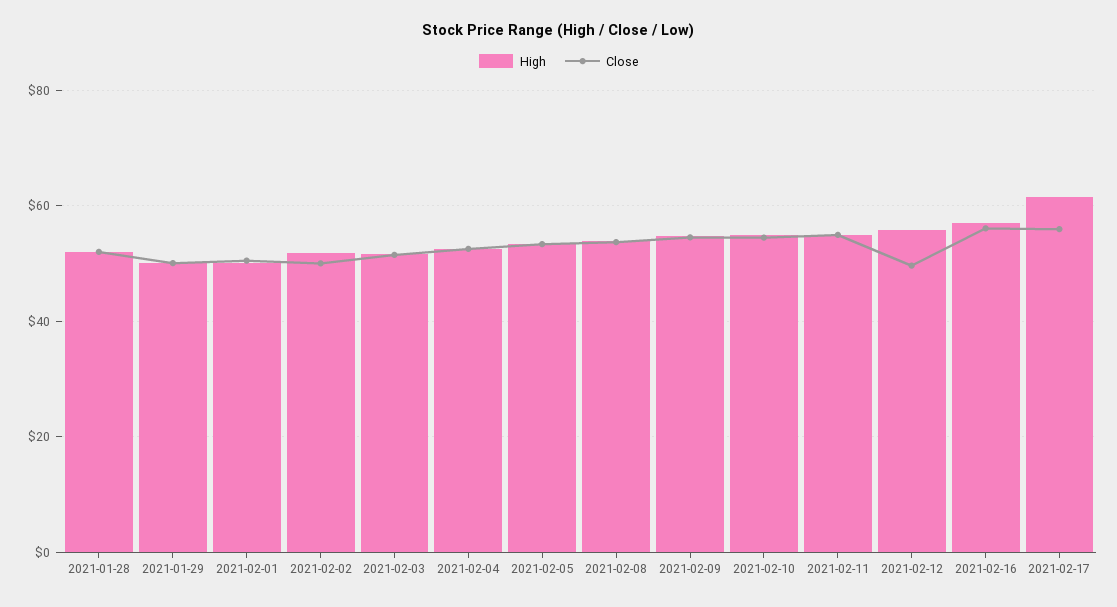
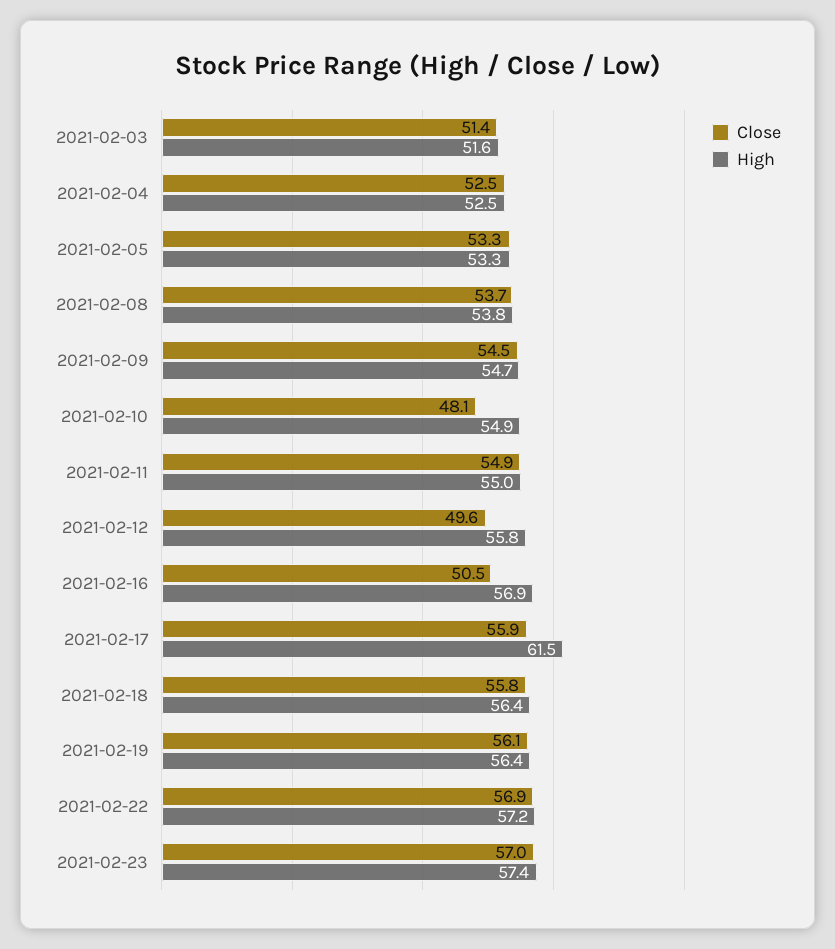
High, 2021-01-28: 52 -> none
Close, 2021-01-28: 52 -> none
High, 2021-01-29: 50 -> none
Close, 2021-01-29: 50 -> none
High, 2021-02-01: 50 -> none
Close, 2021-02-01: 50 -> none
High, 2021-02-02: 52 -> none
Close, 2021-02-02: 50 -> none
Close, 2021-02-10: 54 -> 48.1
Close, 2021-02-16: 56 -> 50.5
Close, 2021-02-18: none -> 55.8
High, 2021-02-18: none -> 56.4
Close, 2021-02-19: none -> 56.1
High, 2021-02-19: none -> 56.4
Close, 2021-02-22: none -> 56.9
High, 2021-02-22: none -> 57.2
Close, 2021-02-23: none -> 57
High, 2021-02-23: none -> 57.4

